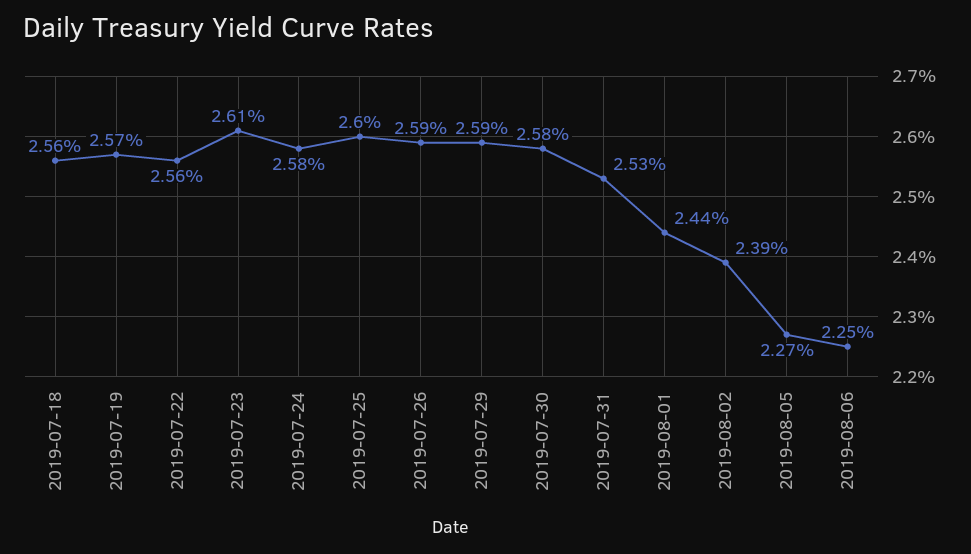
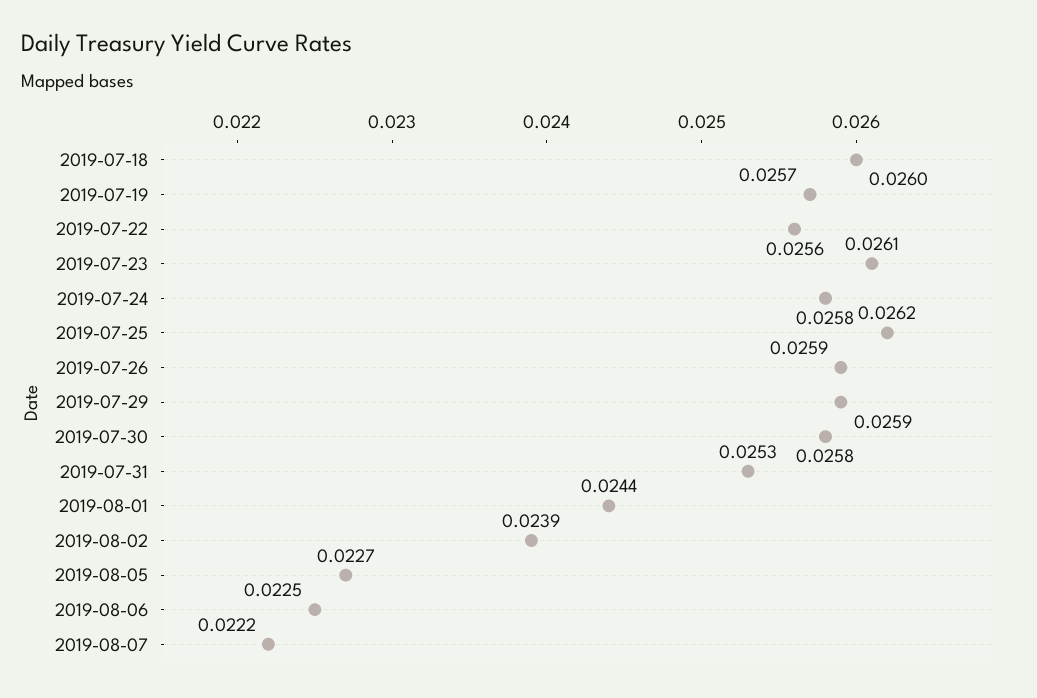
2019-07-18: 0.0256 -> 0.026
2019-07-25: 0.026 -> 0.0262
2019-08-07: none -> 0.0222

